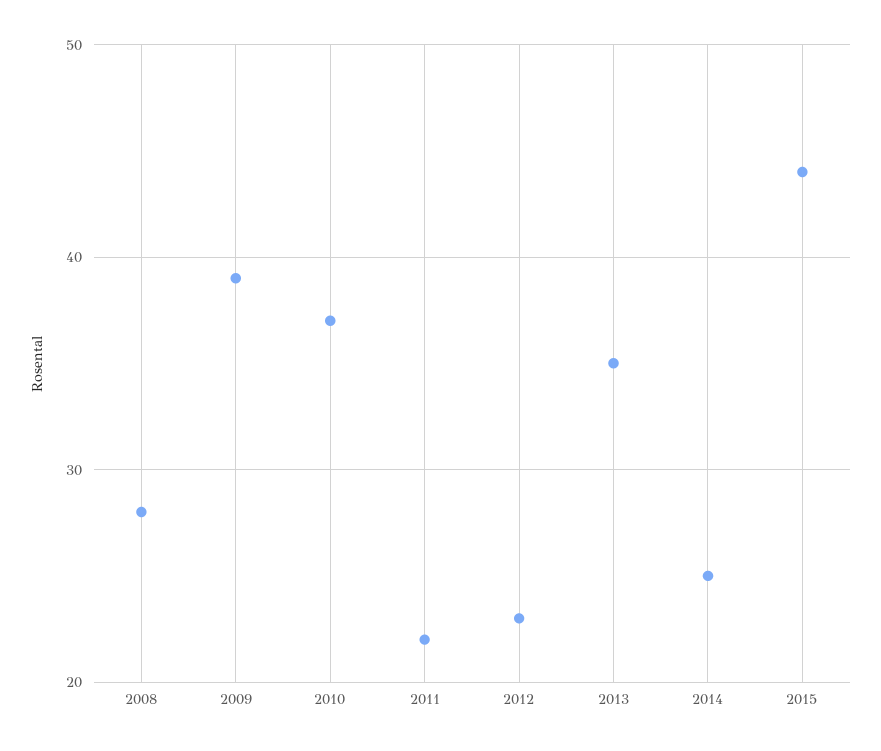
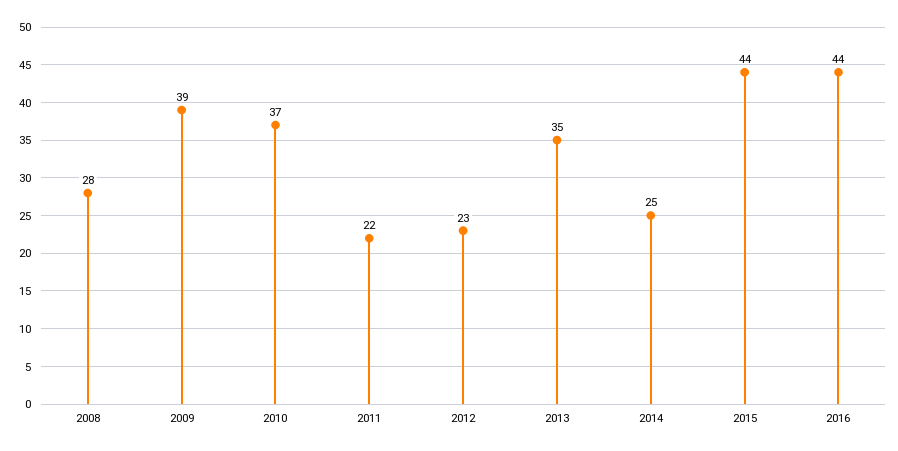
2016: none -> 44

